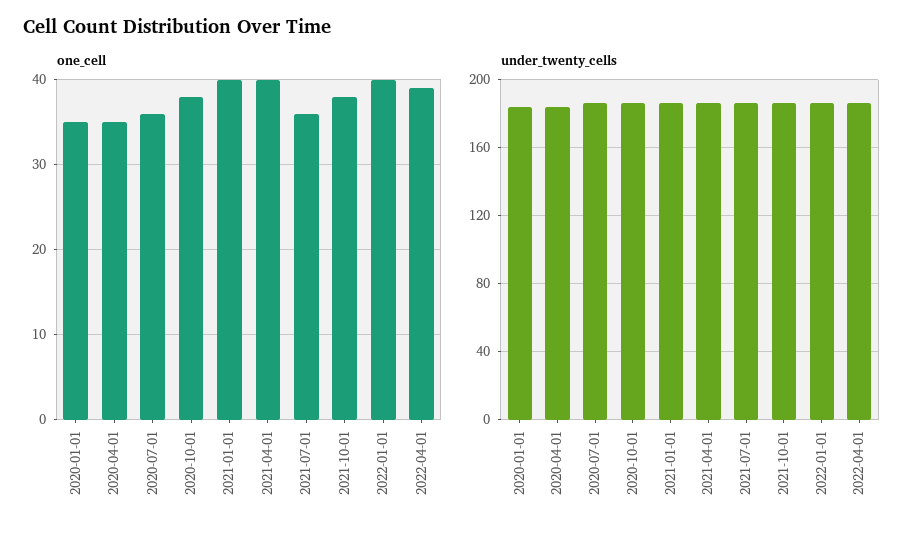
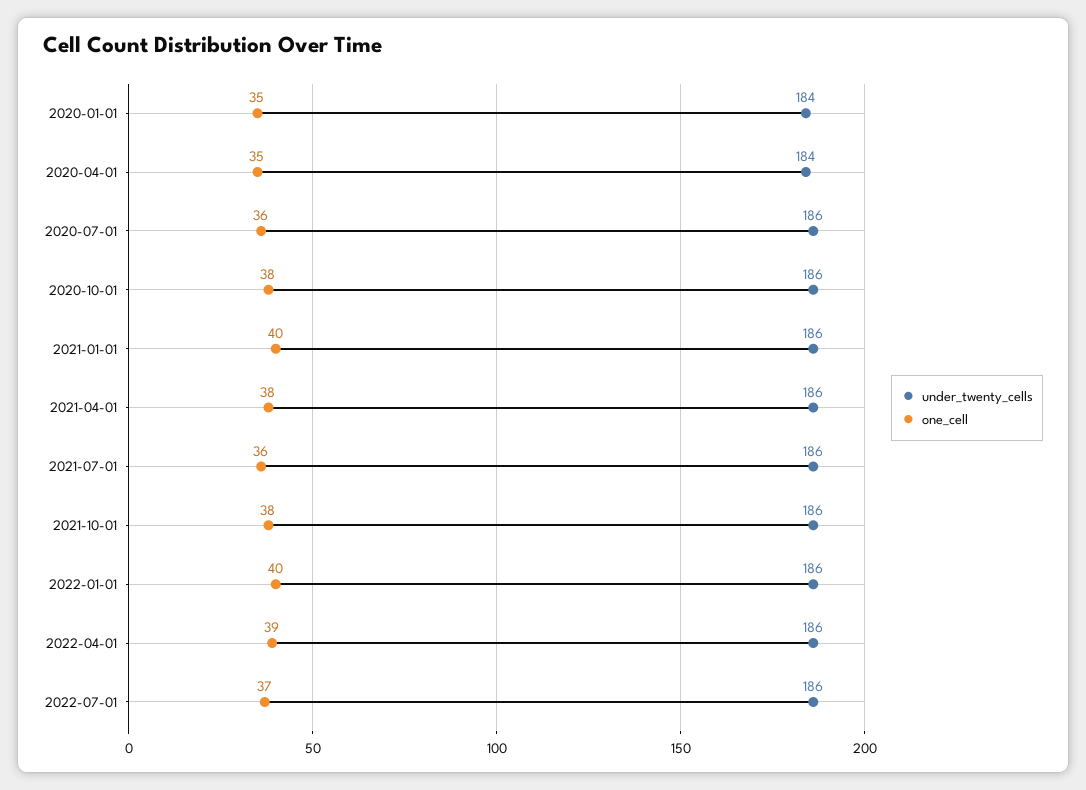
one_cell, 2021-04-01: 40 -> 38
under_twenty_cells, 2022-07-01: none -> 186
one_cell, 2022-07-01: none -> 37

